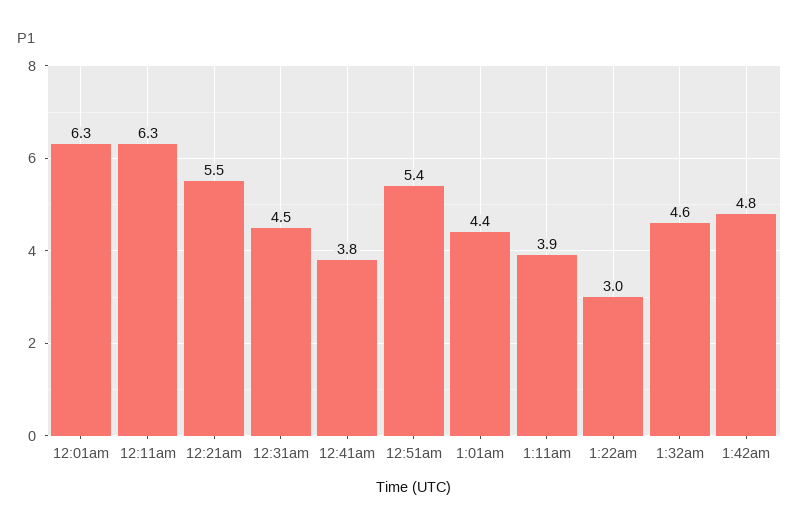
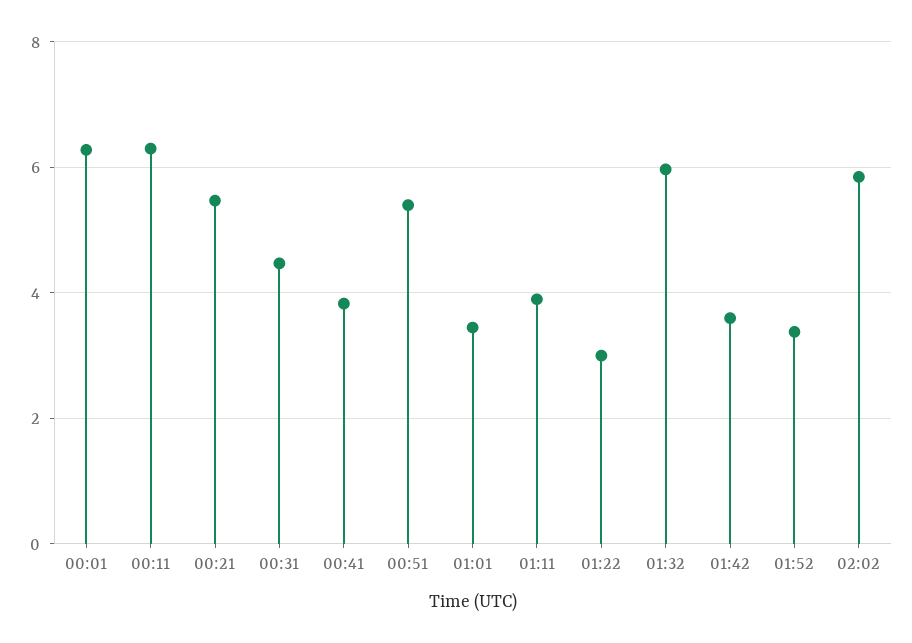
1:01am: 4.4 -> 3.4
1:32am: 4.6 -> 6
1:42am: 4.8 -> 3.6
01:52: none -> 3.4
02:02: none -> 5.8

